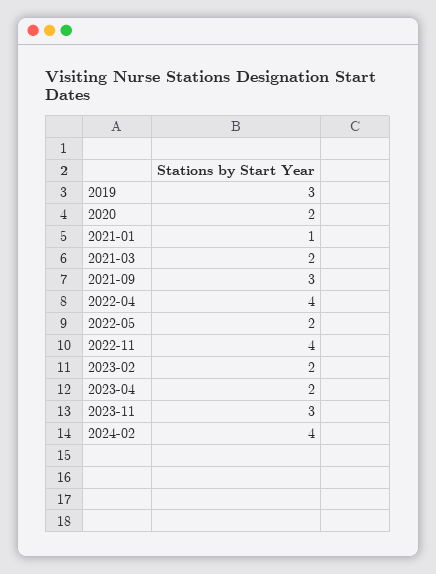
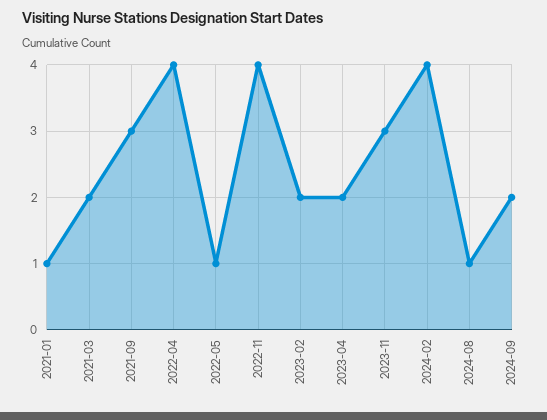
2019: 3 -> none
2020: 2 -> none
2022-05: 2 -> 1
2024-08: none -> 1
2024-09: none -> 2

